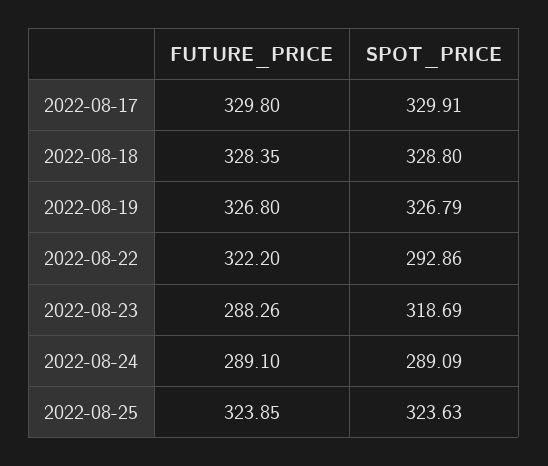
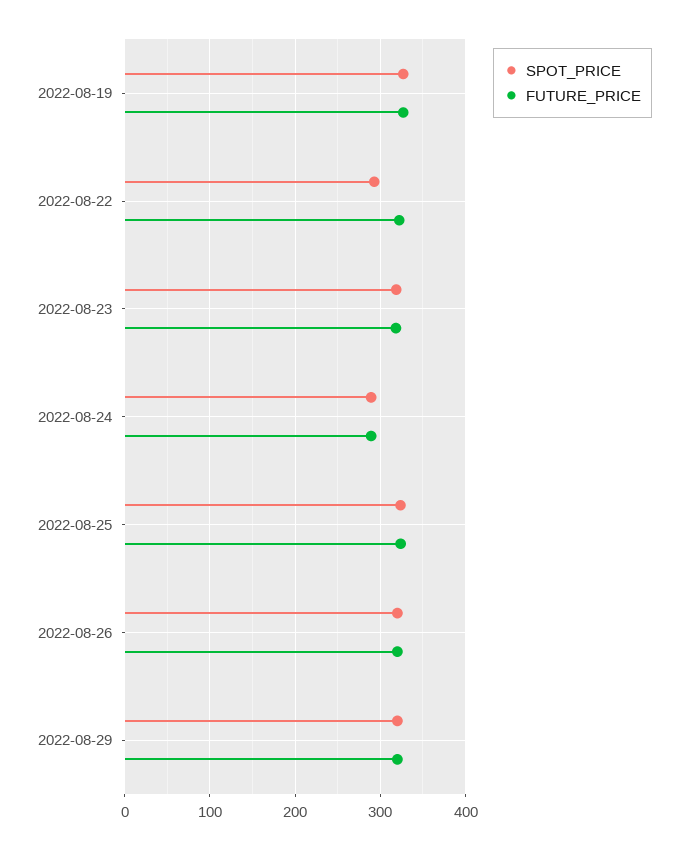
FUTURE_PRICE, 2022-08-17: 329.8 -> none
SPOT_PRICE, 2022-08-17: 329.91 -> none
FUTURE_PRICE, 2022-08-18: 328.35 -> none
SPOT_PRICE, 2022-08-18: 328.8 -> none
FUTURE_PRICE, 2022-08-23: 288.26 -> 320
SPOT_PRICE, 2022-08-26: none -> 320
FUTURE_PRICE, 2022-08-26: none -> 320
SPOT_PRICE, 2022-08-29: none -> 320
FUTURE_PRICE, 2022-08-29: none -> 320

